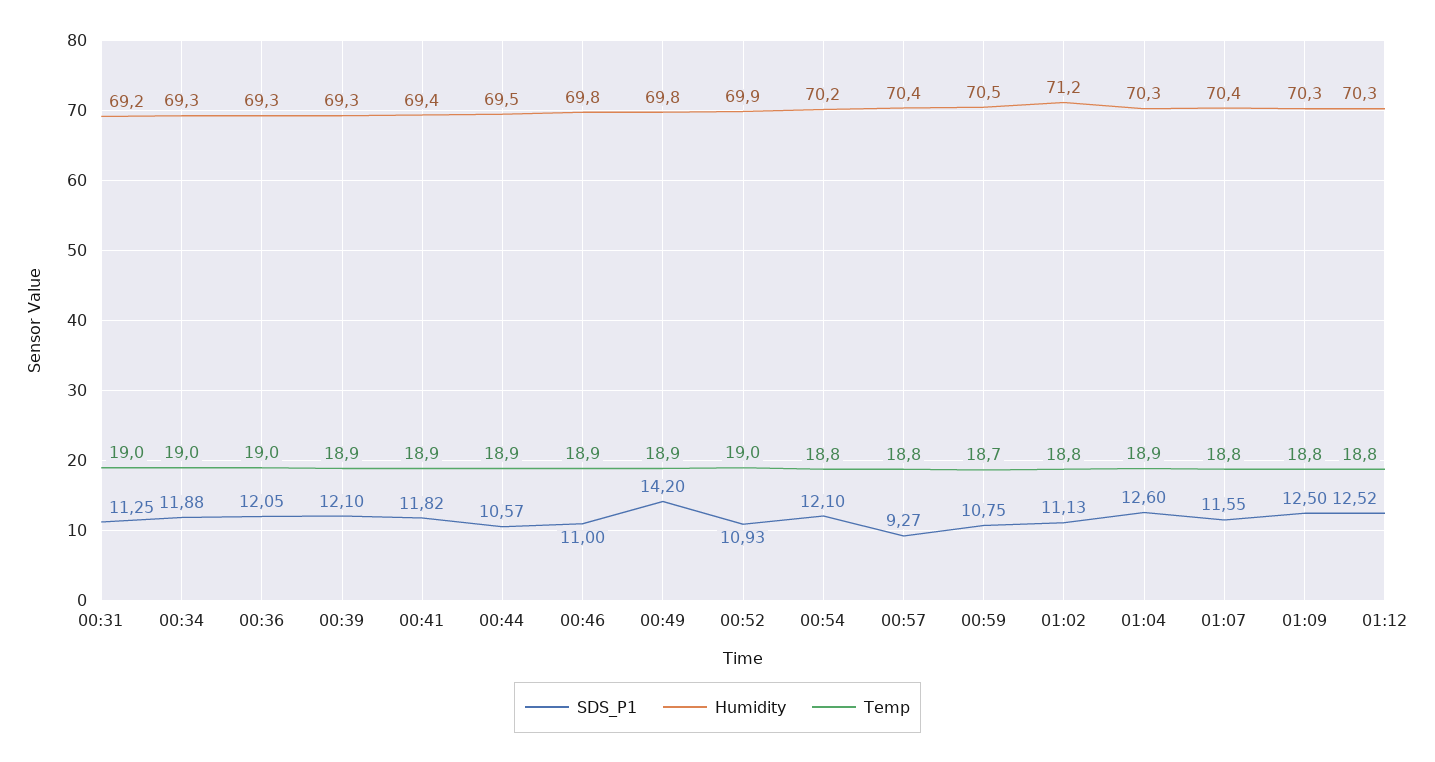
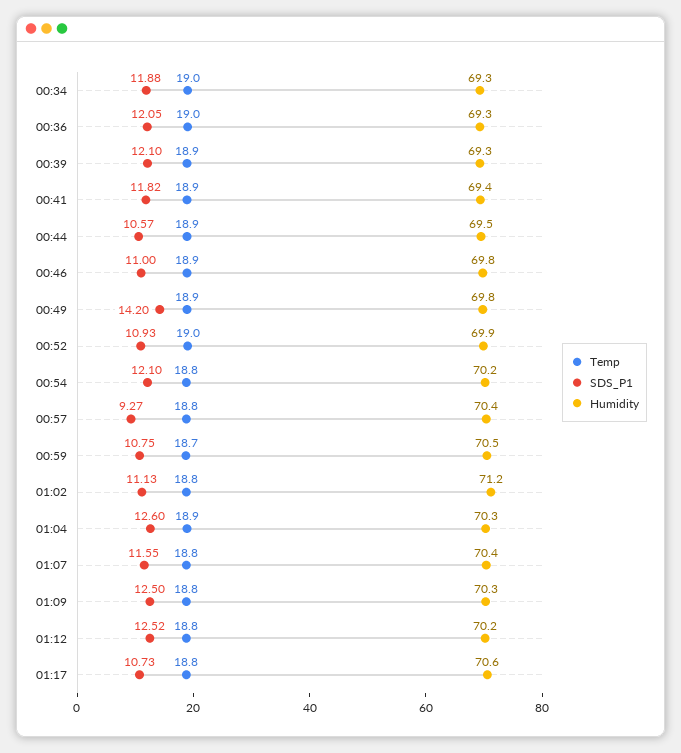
SDS_P1, 00:31: 11.25 -> none
Humidity, 00:31: 69.2 -> none
Temp, 00:31: 19 -> none
Humidity, 01:12: 70.3 -> 70.2
Temp, 01:17: none -> 18.8
SDS_P1, 01:17: none -> 10.73
Humidity, 01:17: none -> 70.6

